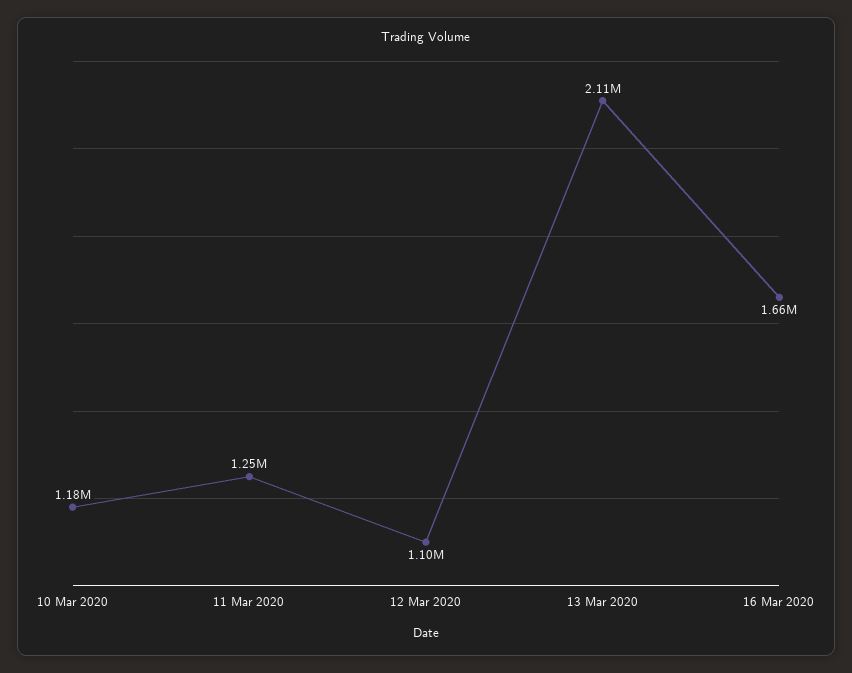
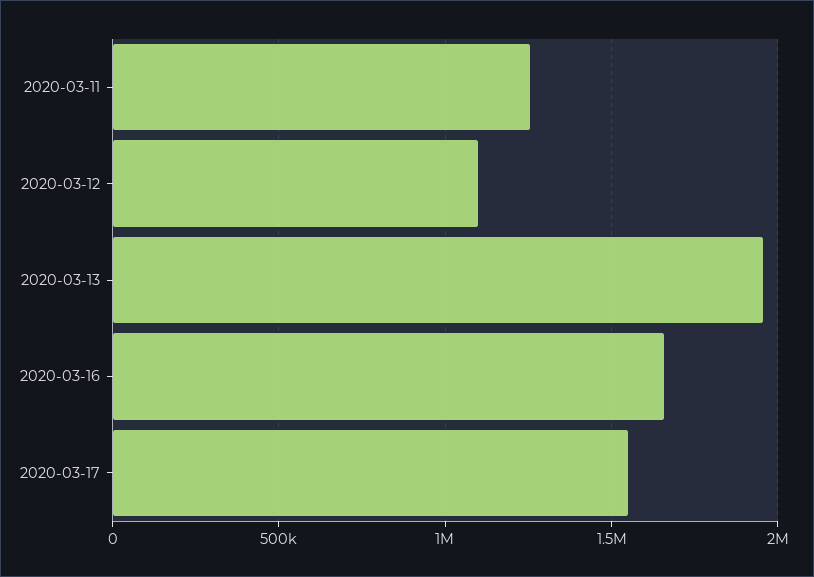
10 Mar 2020: 1180000 -> none
13 Mar 2020: 2110000 -> 1950000
2020-03-17: none -> 1550000

